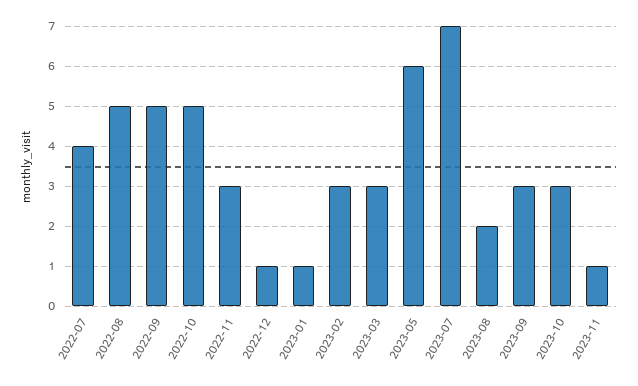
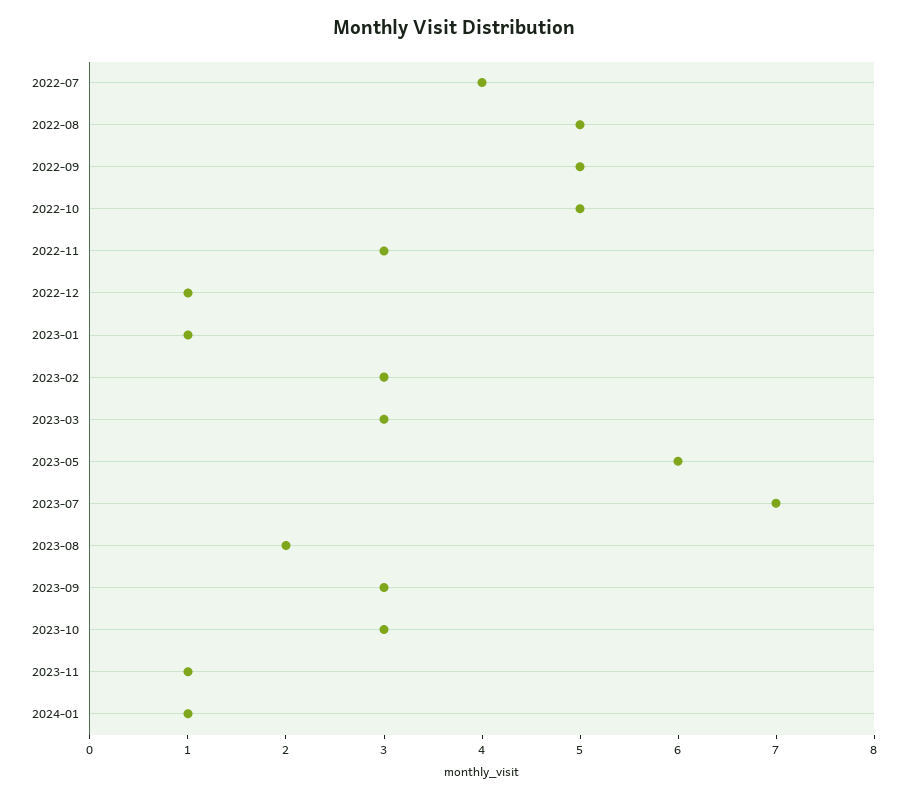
2024-01: none -> 1

